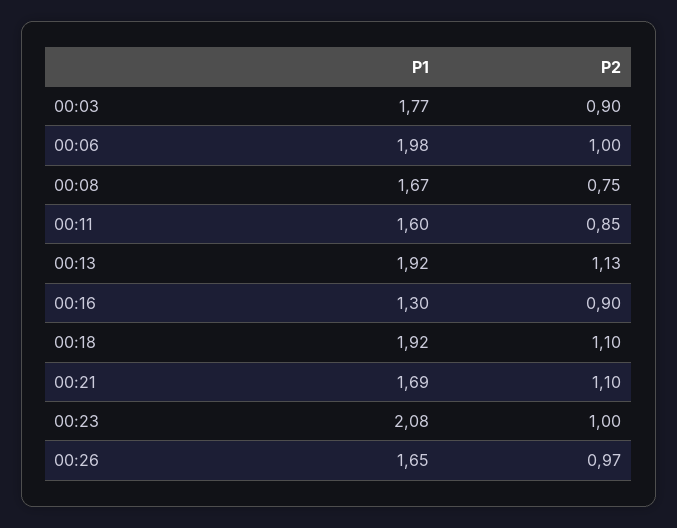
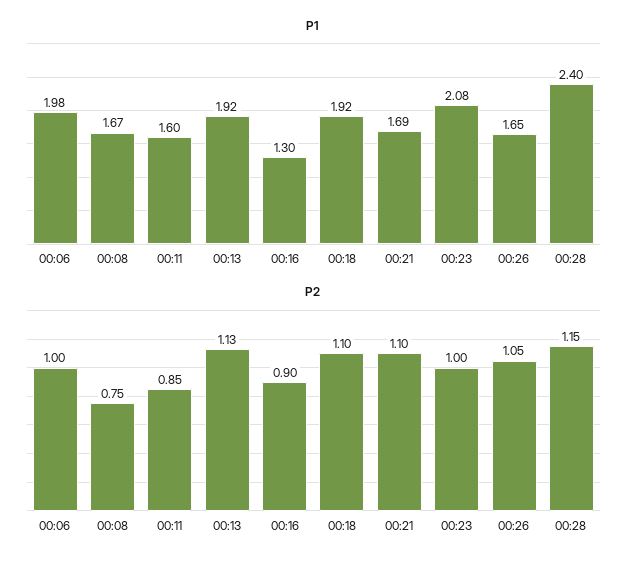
P1, 00:03: 1.77 -> none
P2, 00:03: 0.9 -> none
P2, 00:26: 0.97 -> 1.05
P1, 00:28: none -> 2.4
P2, 00:28: none -> 1.15

